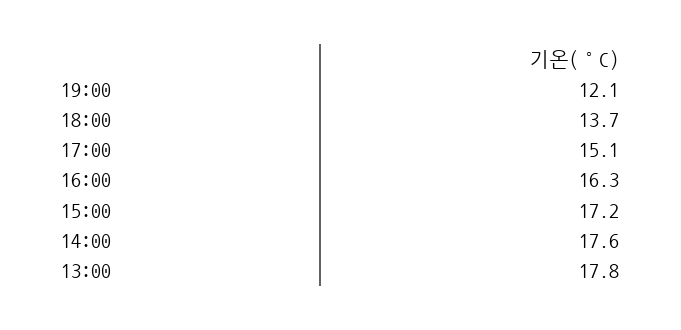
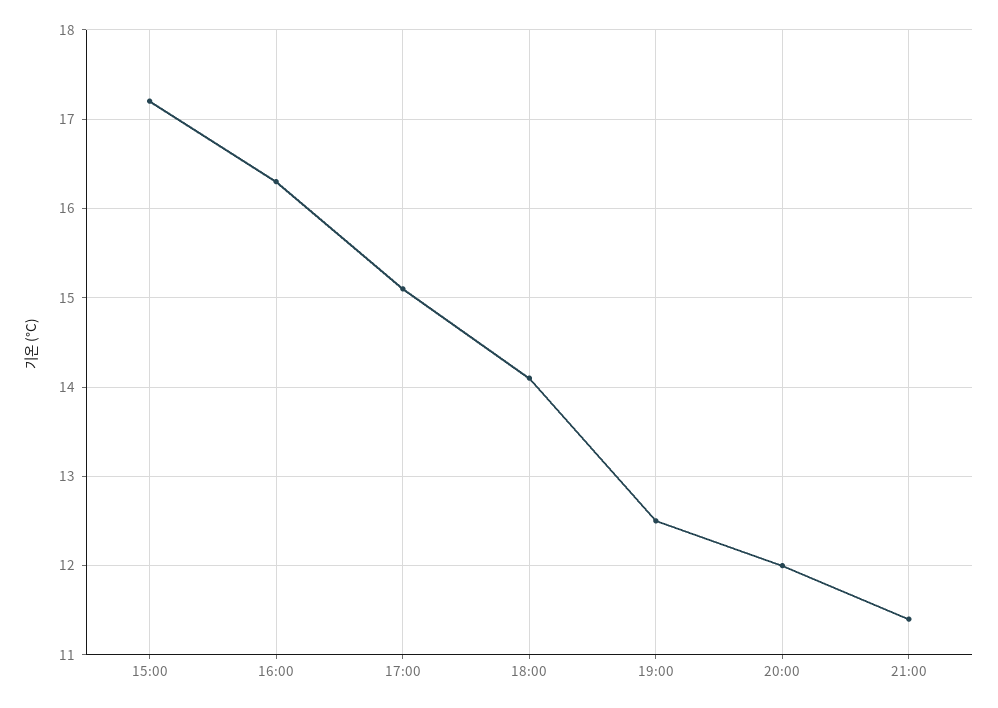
19:00: 12.1 -> 12.5
18:00: 13.7 -> 14.1
14:00: 17.6 -> none
13:00: 17.8 -> none
20:00: none -> 12
21:00: none -> 11.4

